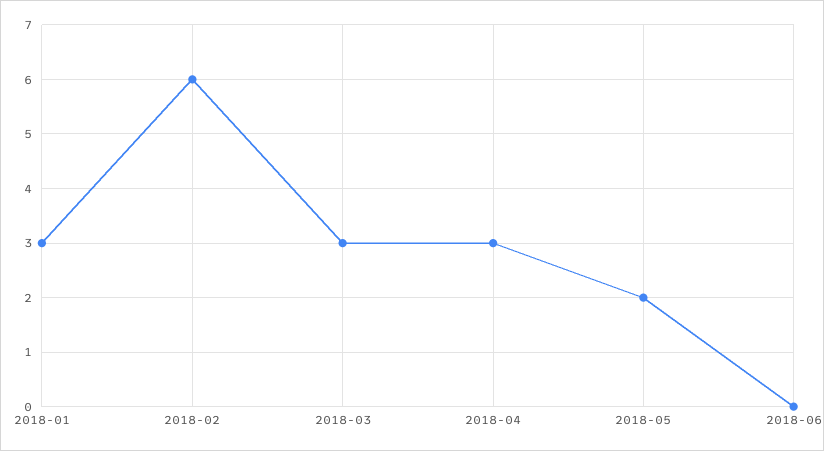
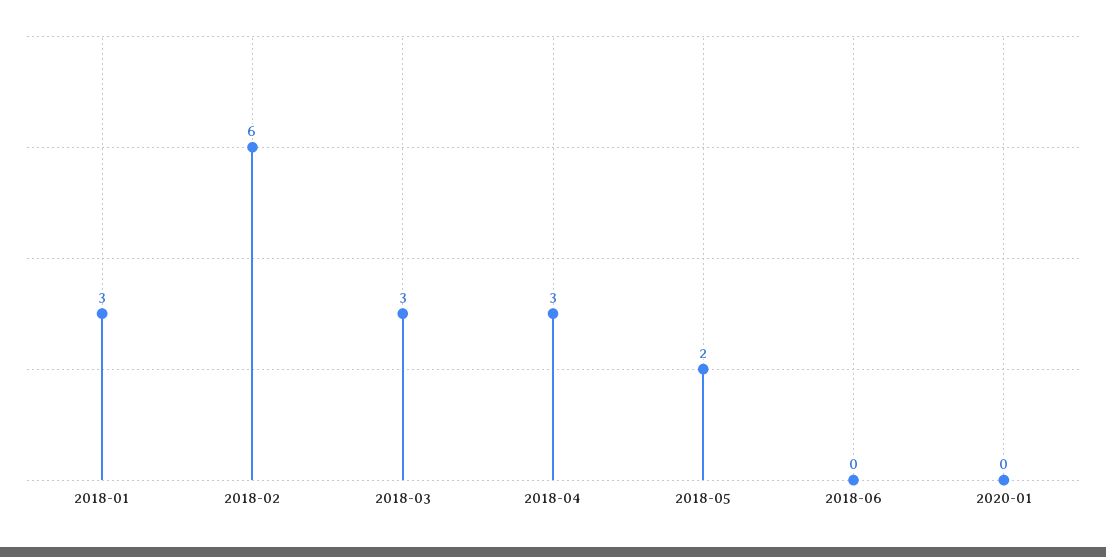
2020-01: none -> 0

